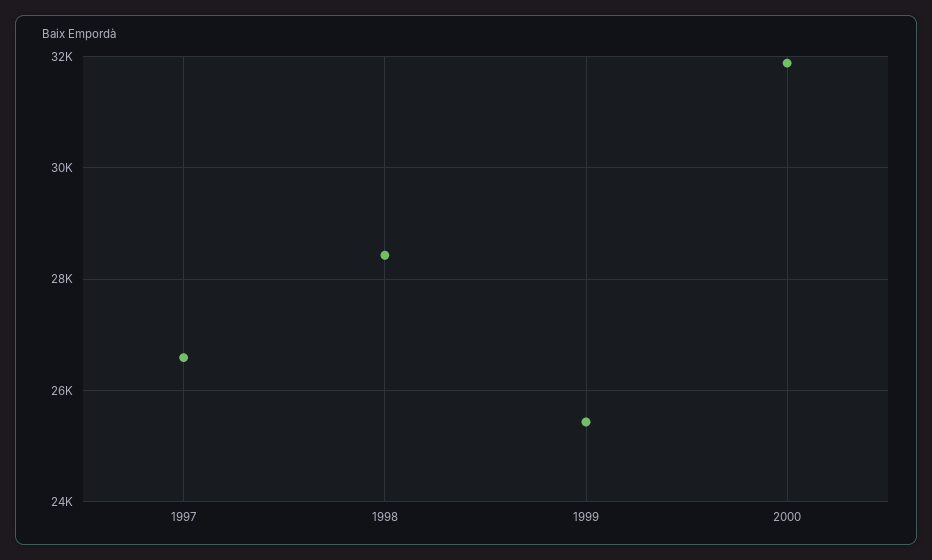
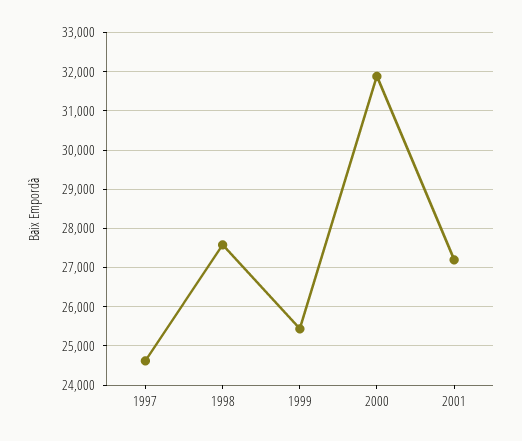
1997: 26600 -> 24600
1998: 28400 -> 27600
2001: none -> 27200

